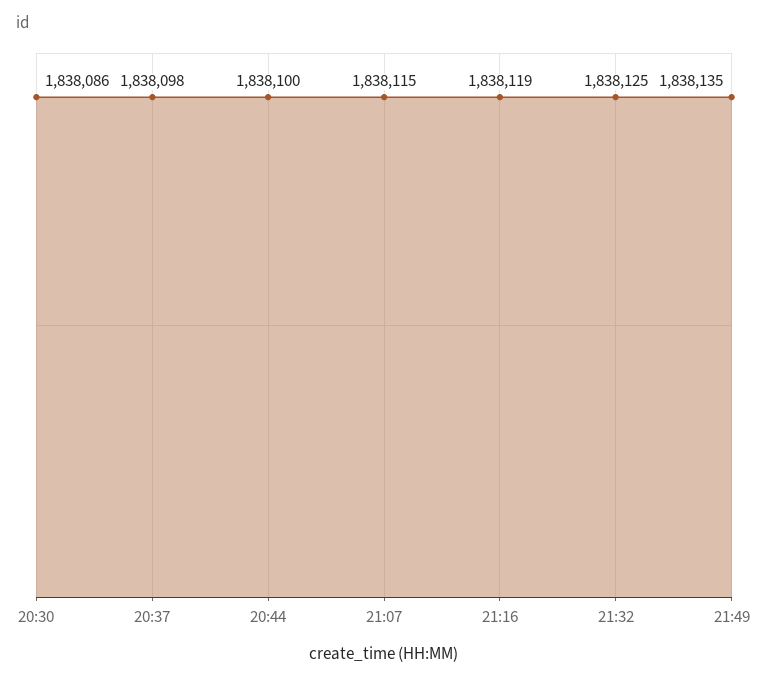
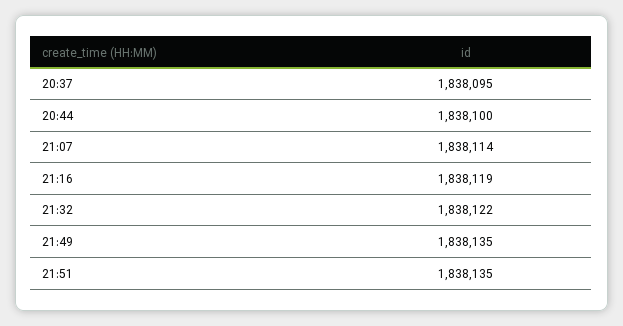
20:30: 1838086 -> none
20:37: 1838098 -> 1838095
21:07: 1838115 -> 1838114
21:32: 1838125 -> 1838122
21:51: none -> 1838135

